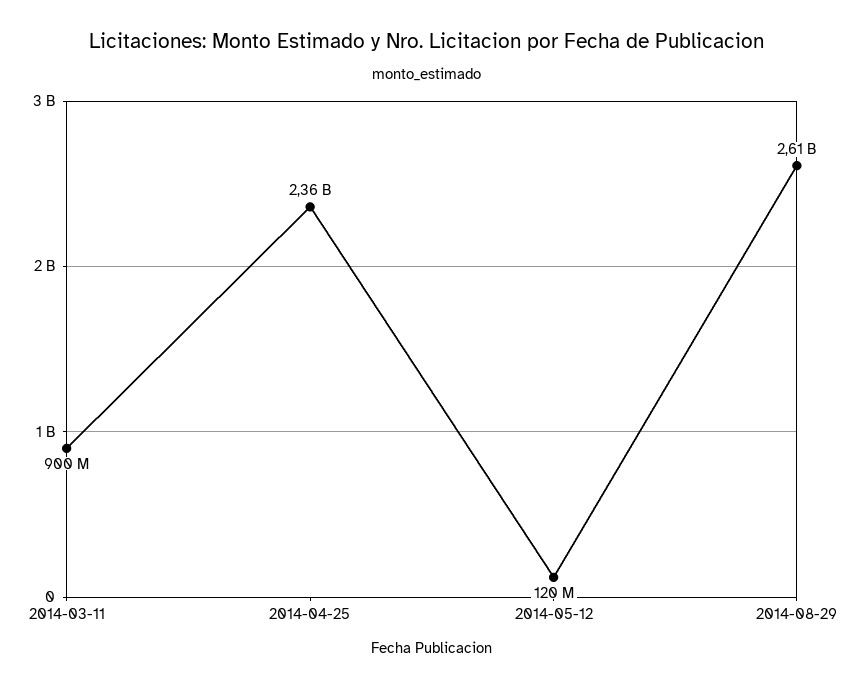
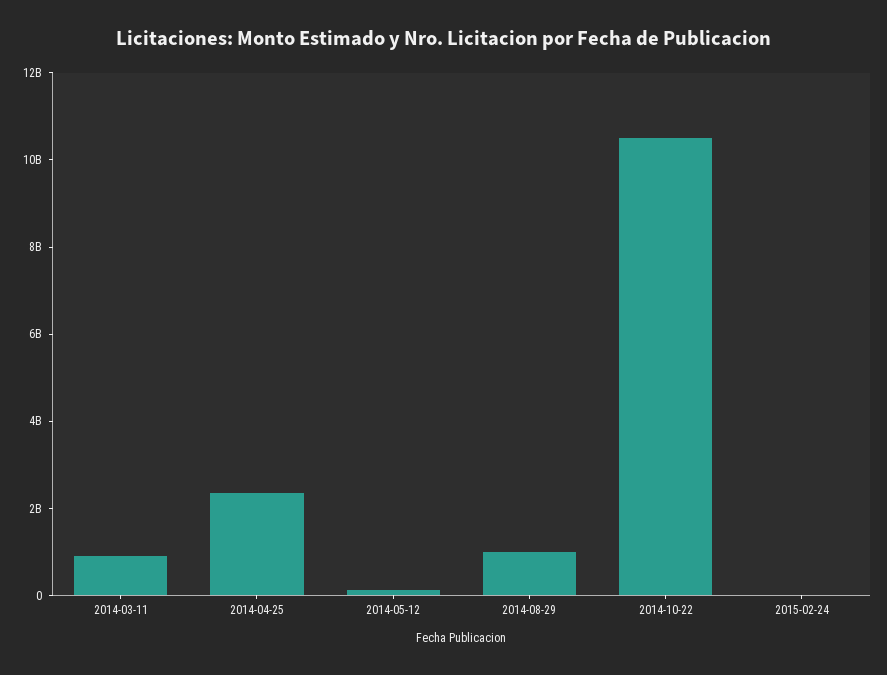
2014-08-29: 2610000000 -> 1000000000
2014-10-22: none -> 10500000000
2015-02-24: none -> 0

